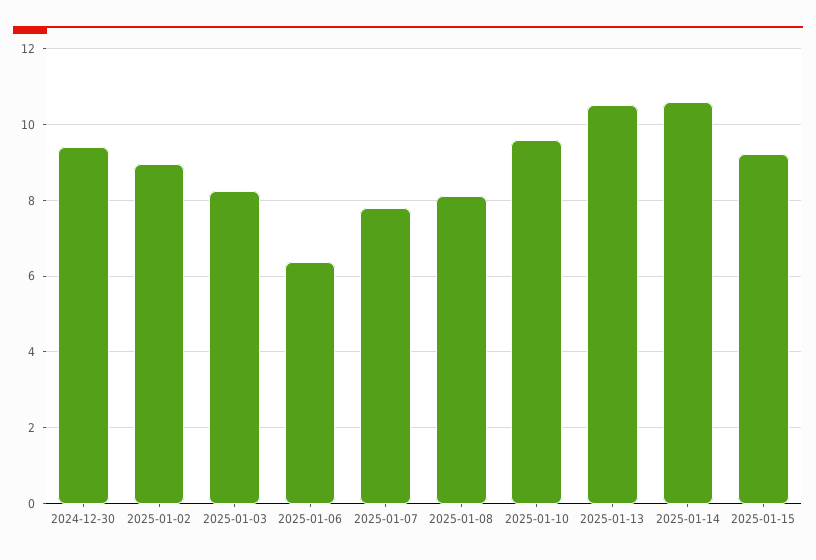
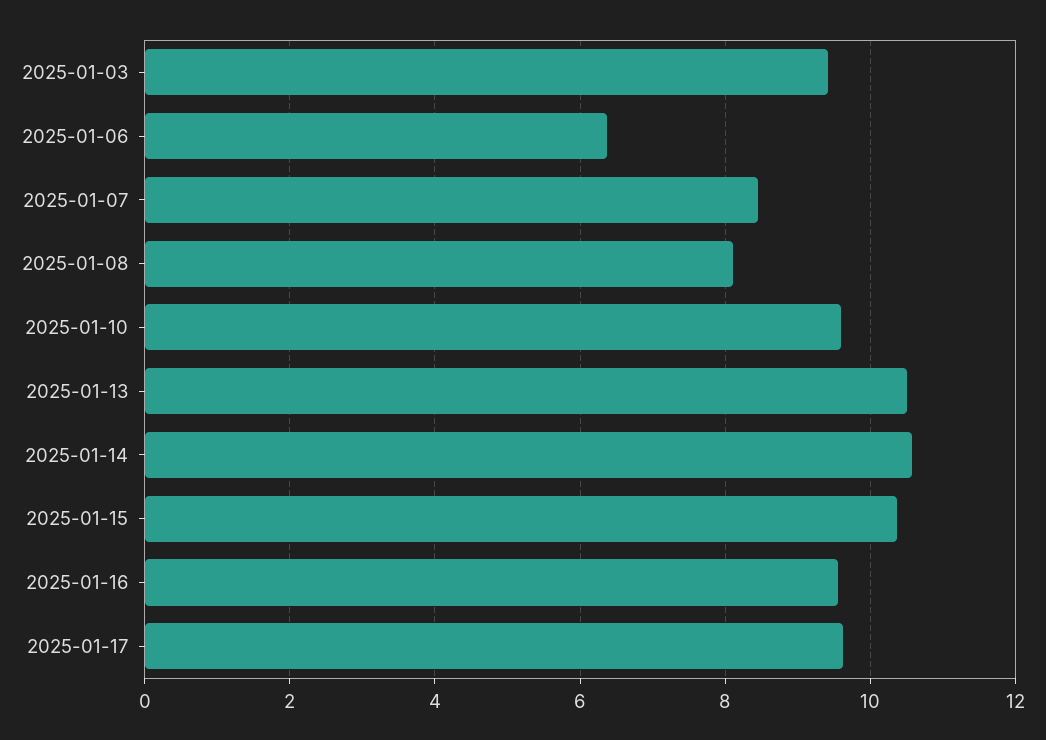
2024-12-30: 9.4 -> none
2025-01-02: 9 -> none
2025-01-03: 8.2 -> 9.4
2025-01-07: 7.8 -> 8.4
2025-01-15: 9.2 -> 10.4
2025-01-16: none -> 9.6
2025-01-17: none -> 9.6

